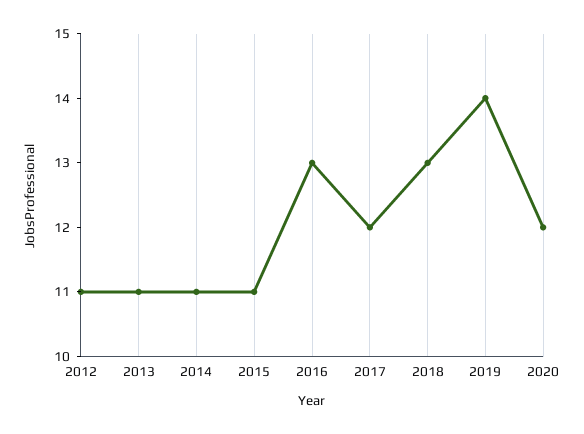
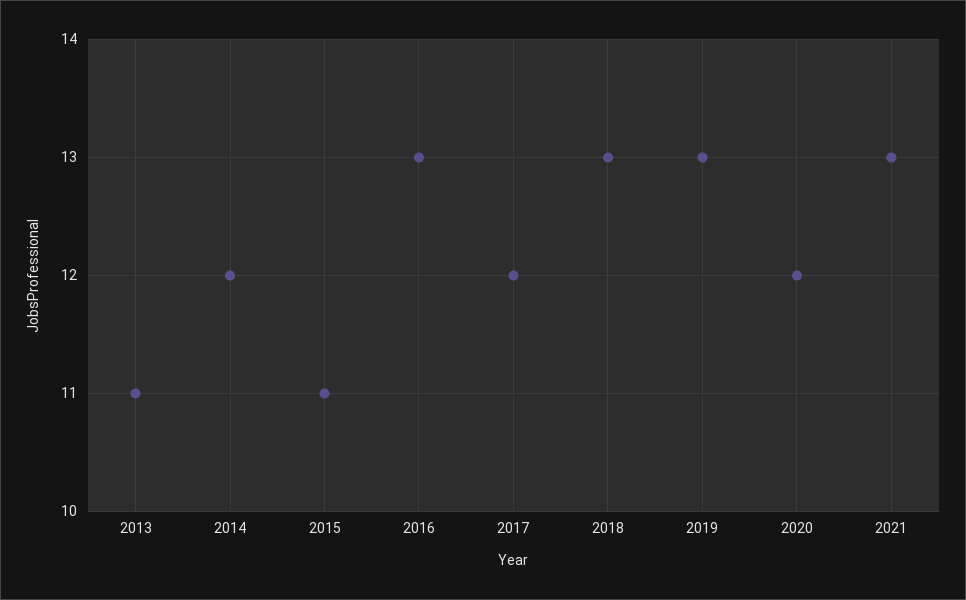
2012: 11 -> none
2014: 11 -> 12
2019: 14 -> 13
2021: none -> 13

